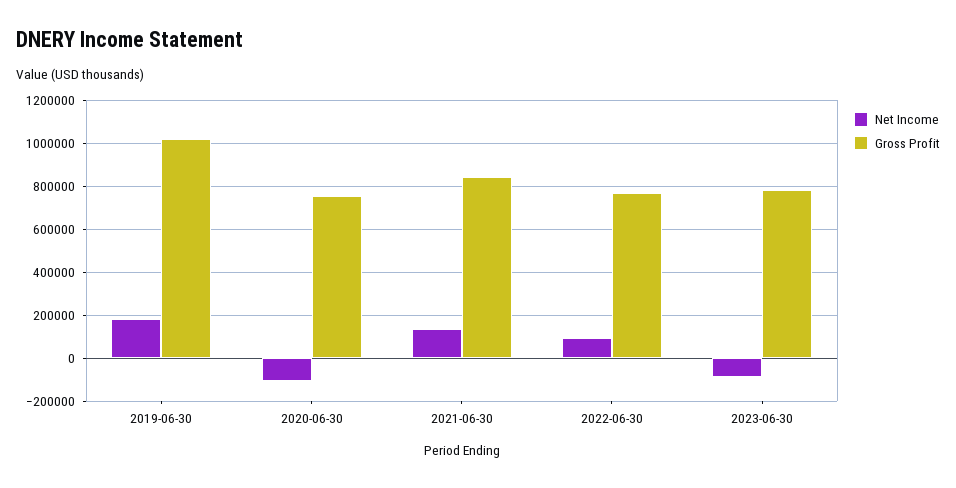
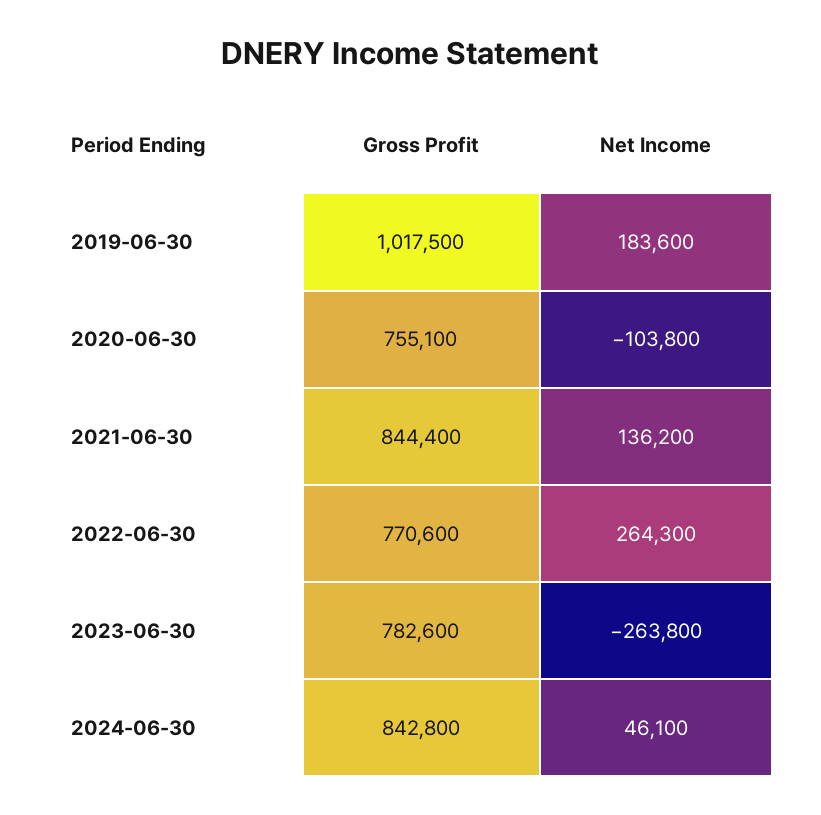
Net Income, 2022-06-30: 100000 -> 264300
Net Income, 2023-06-30: -100000 -> -263800
Gross Profit, 2024-06-30: none -> 842800
Net Income, 2024-06-30: none -> 46100

